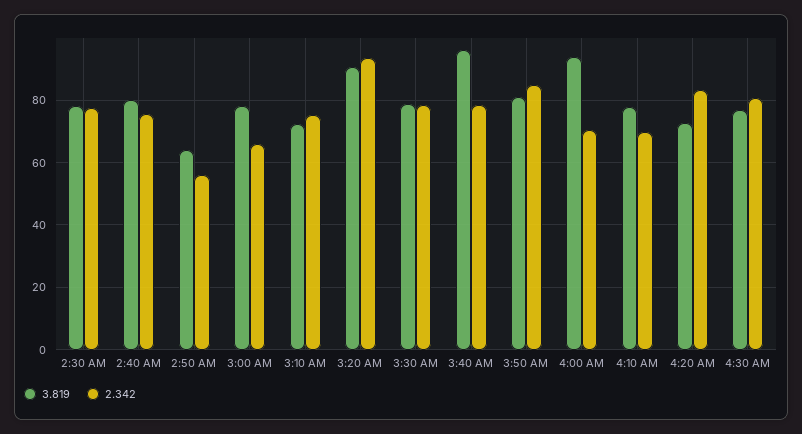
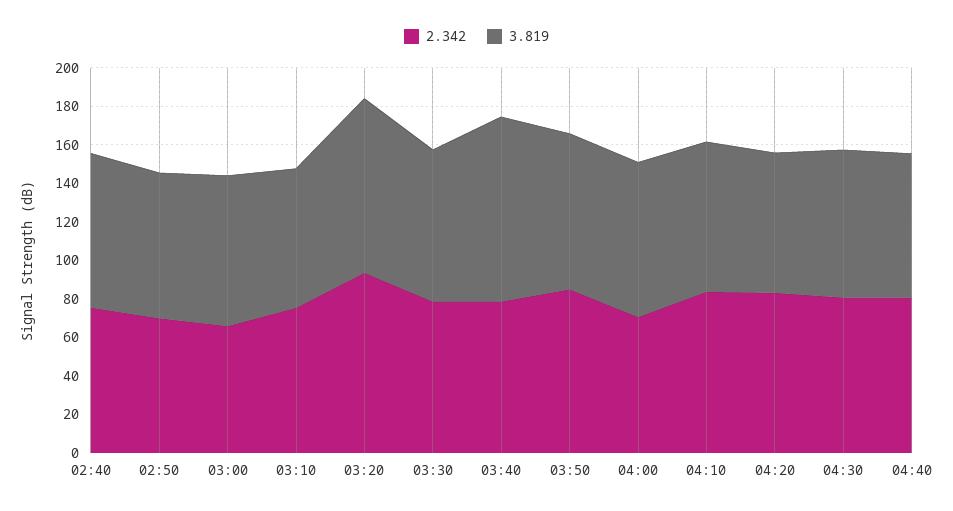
3.819, 2:30 AM: 78 -> none
2.342, 2:30 AM: 78 -> none
3.819, 2:50 AM: 64 -> 75
2.342, 2:50 AM: 56 -> 70
3.819, 4:00 AM: 94 -> 80
2.342, 4:10 AM: 70 -> 85
2.342, 04:40: none -> 80
3.819, 04:40: none -> 75

